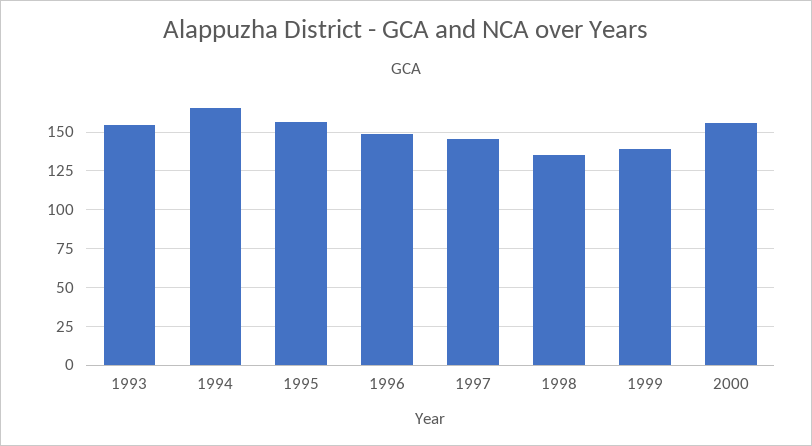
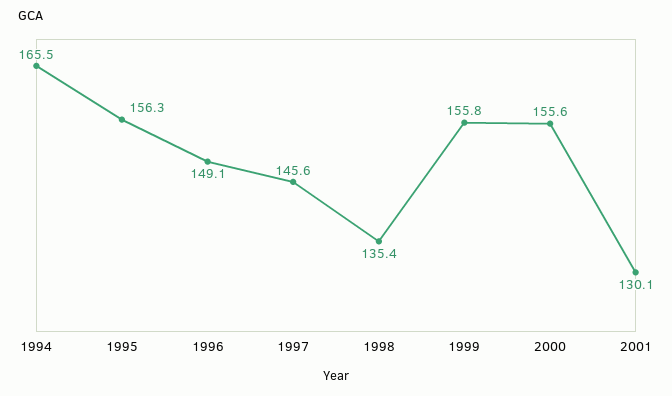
1993: 155 -> none
1999: 140 -> 155.8
2001: none -> 130.1

